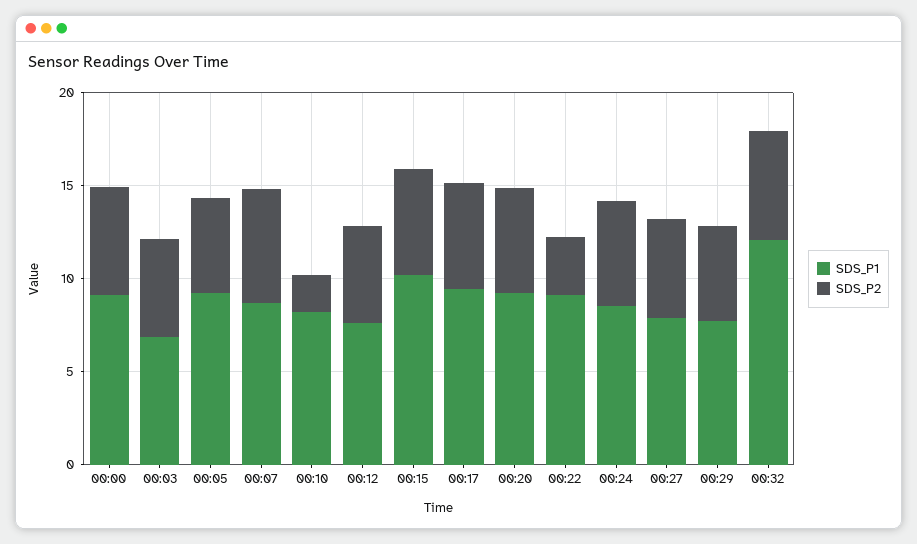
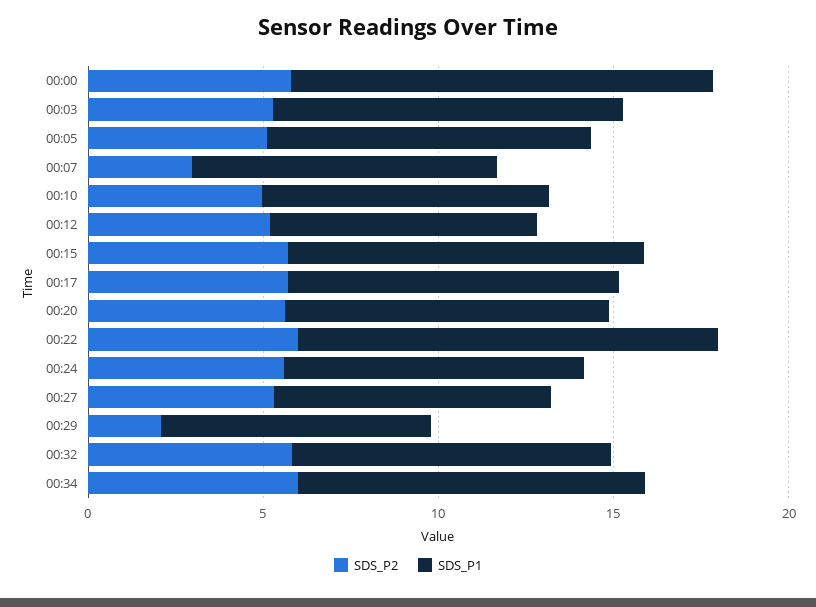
SDS_P1, 00:00: 9 -> 12
SDS_P1, 00:03: 7 -> 10
SDS_P2, 00:07: 6 -> 3
SDS_P2, 00:10: 2 -> 5
SDS_P1, 00:22: 9 -> 12
SDS_P2, 00:22: 3 -> 6
SDS_P2, 00:29: 5 -> 2
SDS_P1, 00:32: 12 -> 9
SDS_P2, 00:34: none -> 6
SDS_P1, 00:34: none -> 10

